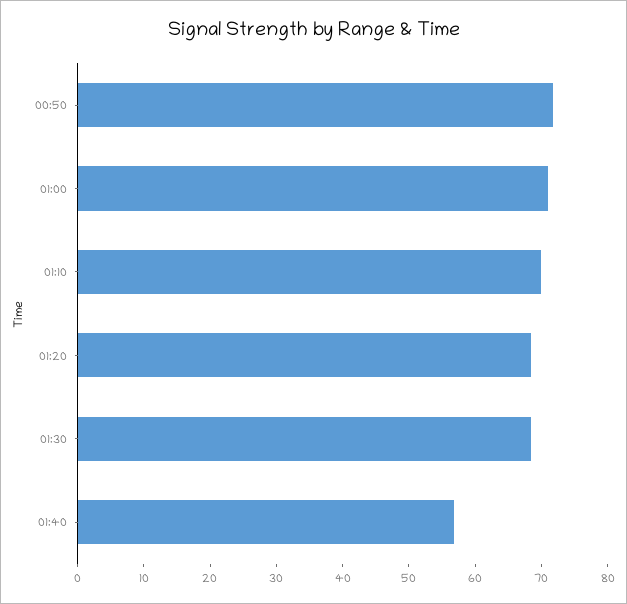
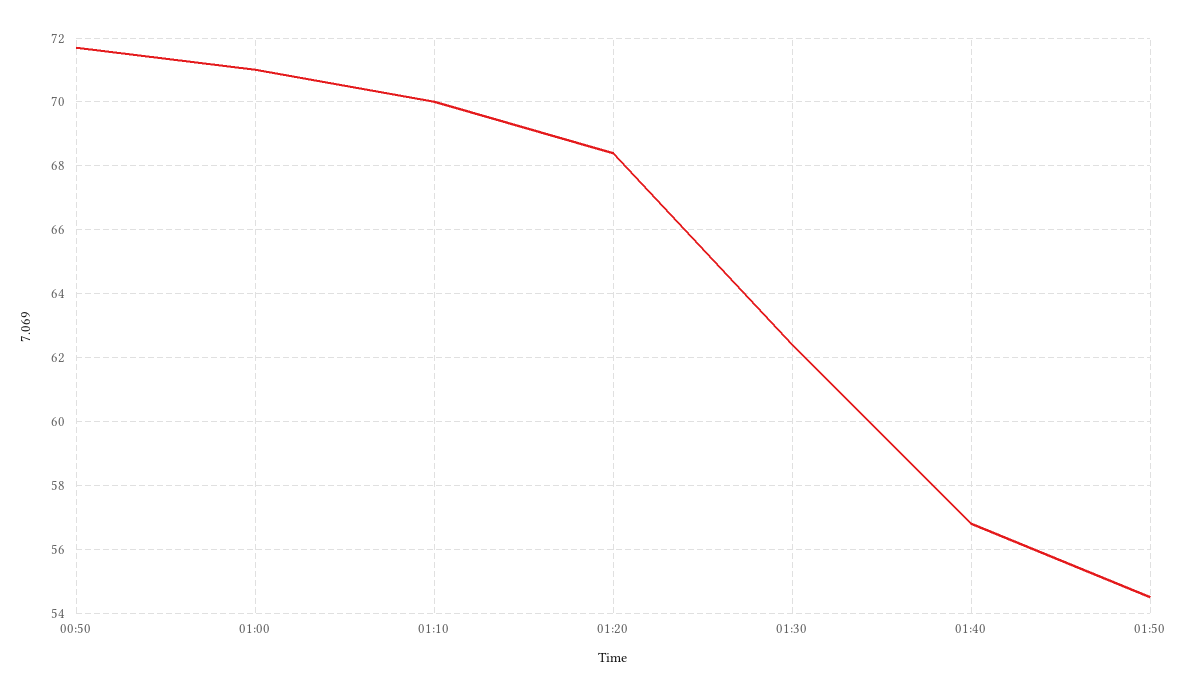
01:30: 68 -> 62.5
01:50: none -> 54.5

